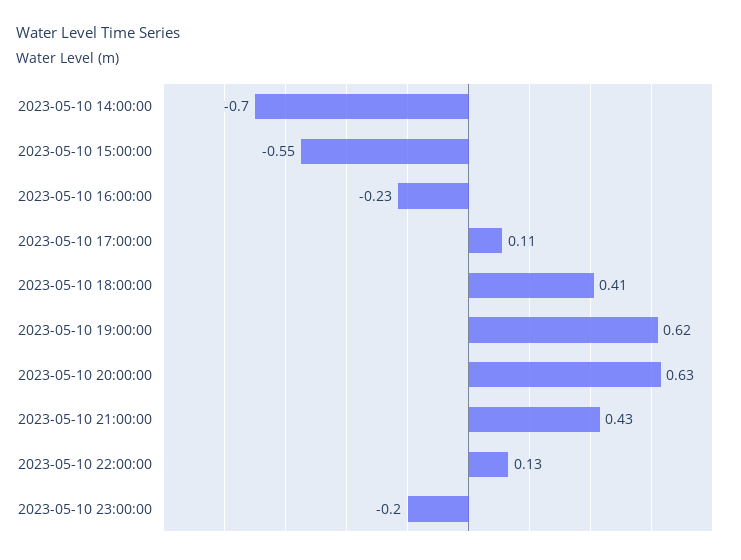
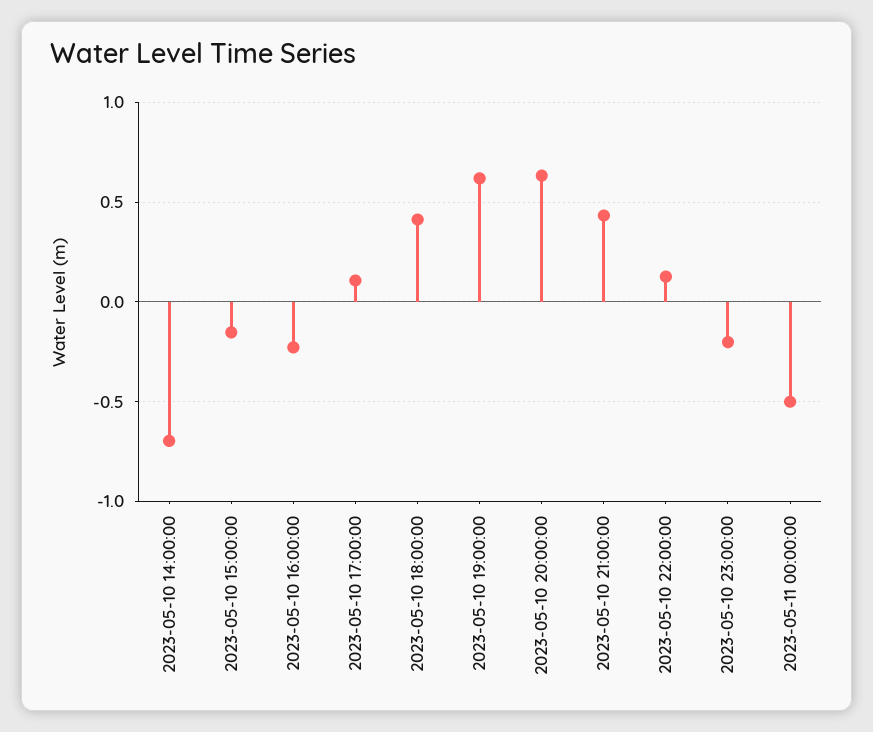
2023-05-10 15:00:00: -0.55 -> -0.15
2023-05-11 00:00:00: none -> -0.5

